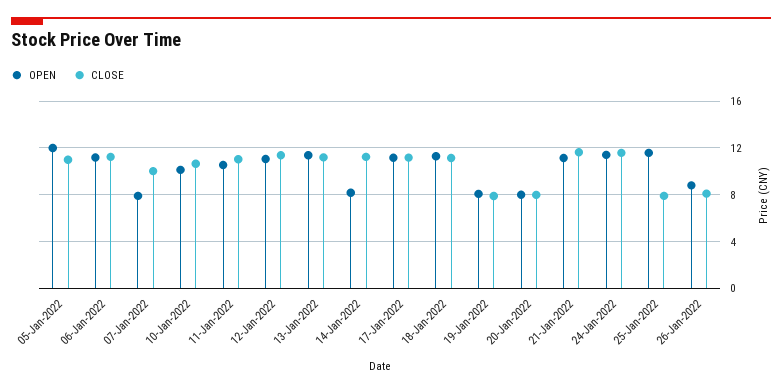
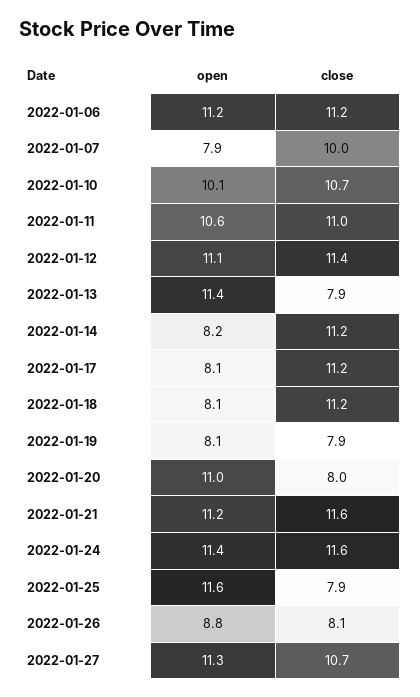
OPEN, 05-Jan-2022: 12 -> none
CLOSE, 05-Jan-2022: 11 -> none
CLOSE, 13-Jan-2022: 11 -> 7.9
OPEN, 17-Jan-2022: 11 -> 8.1
OPEN, 18-Jan-2022: 11 -> 8.1
OPEN, 20-Jan-2022: 8 -> 11
OPEN, 2022-01-27: none -> 11.3
CLOSE, 2022-01-27: none -> 10.7

